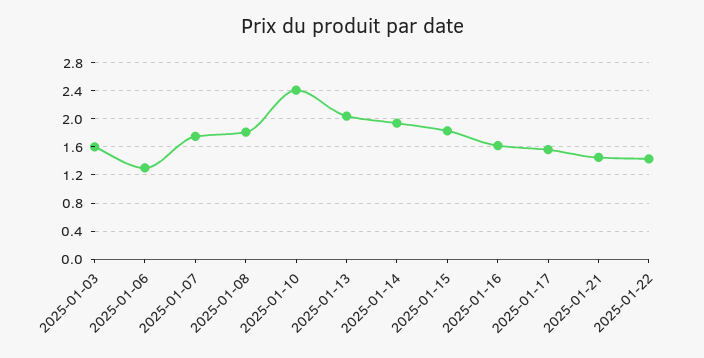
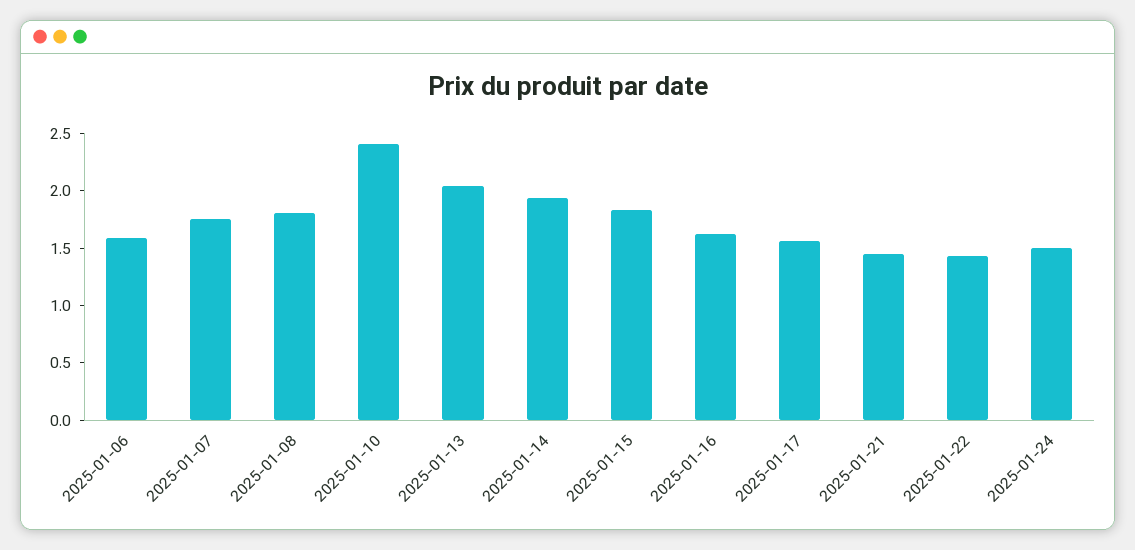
2025-01-03: 1.6 -> none
2025-01-06: 1.3 -> 1.6
2025-01-24: none -> 1.5

